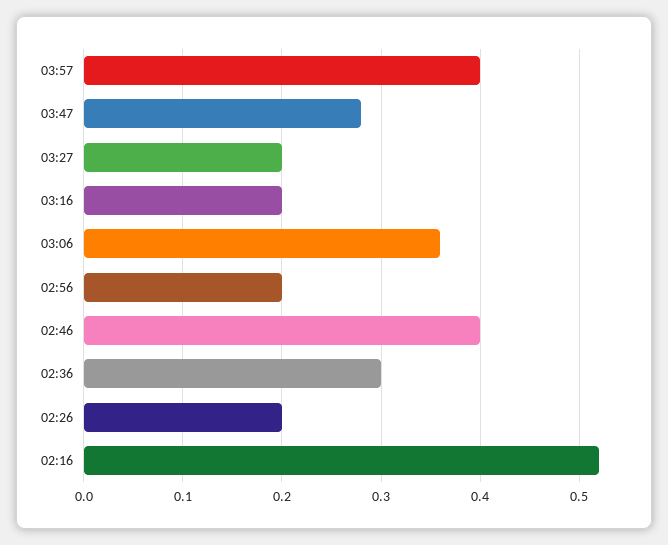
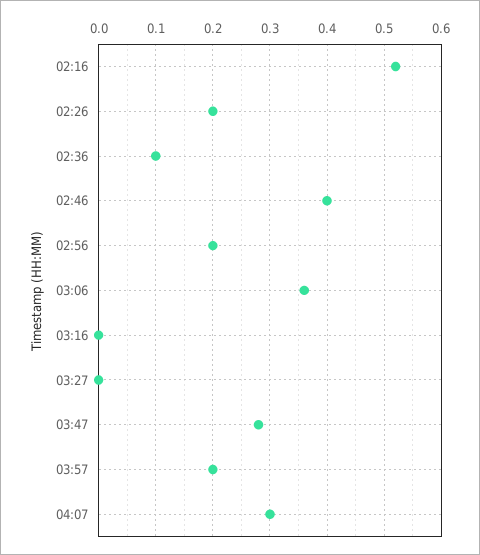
03:57: 0.4 -> 0.2
03:27: 0.2 -> 0
03:16: 0.2 -> 0
02:36: 0.3 -> 0.1
04:07: none -> 0.3

